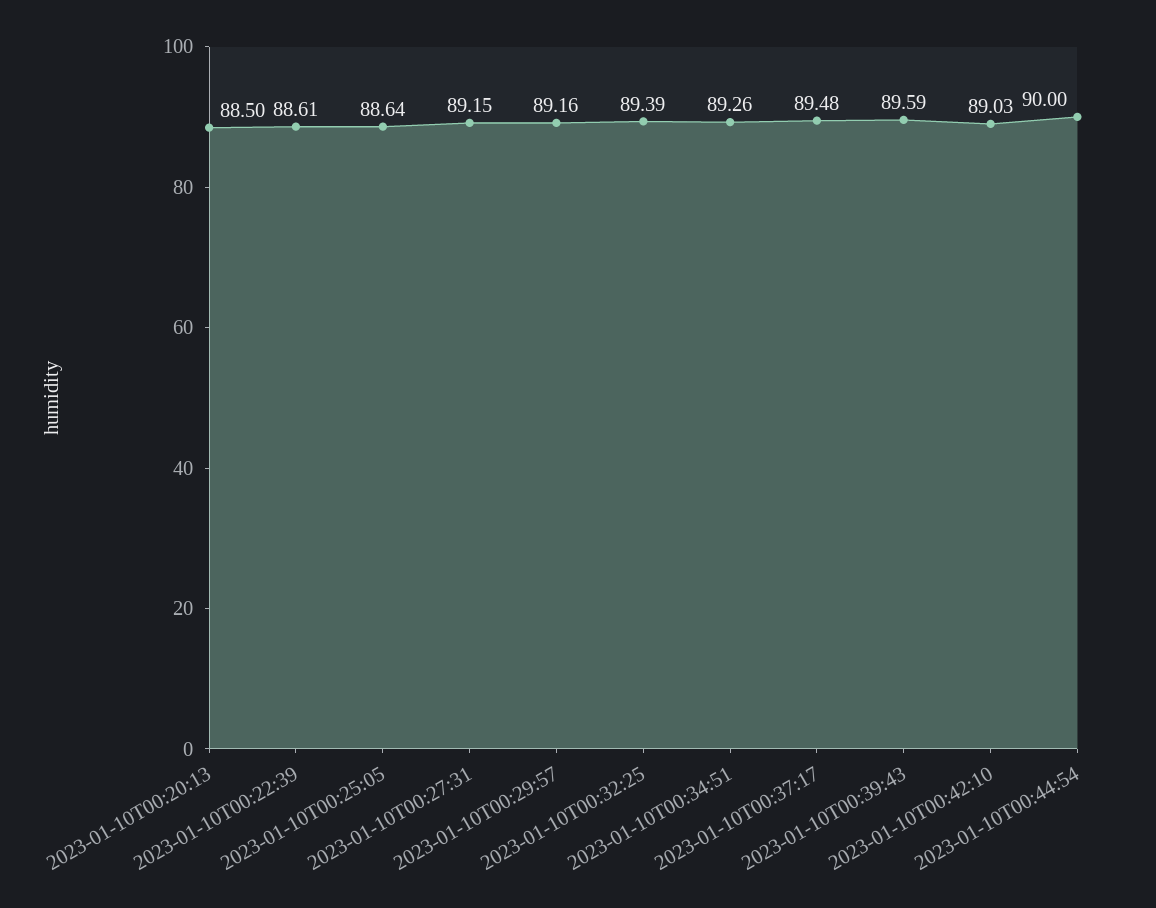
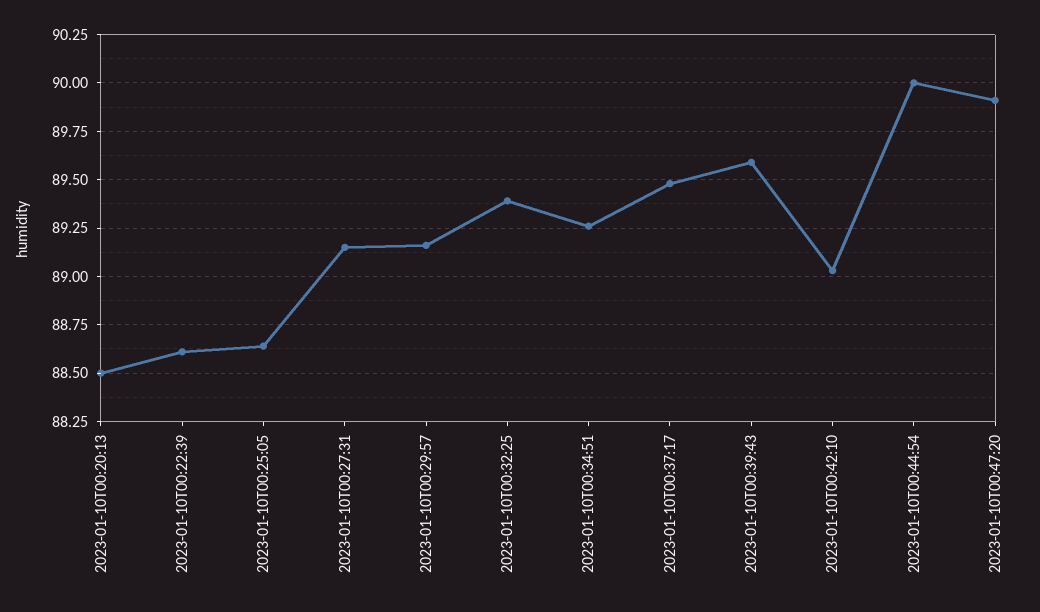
2023-01-10T00:47:20: none -> 89.9

